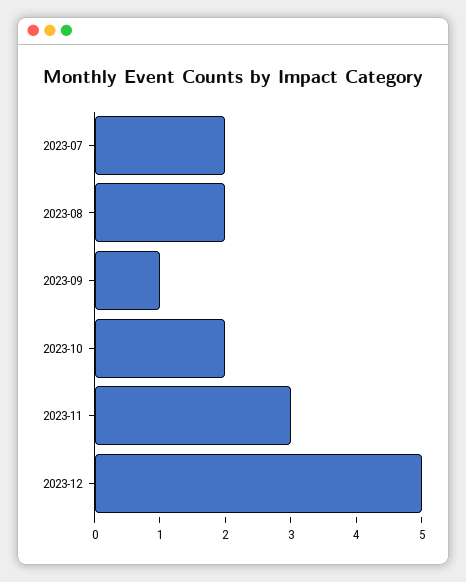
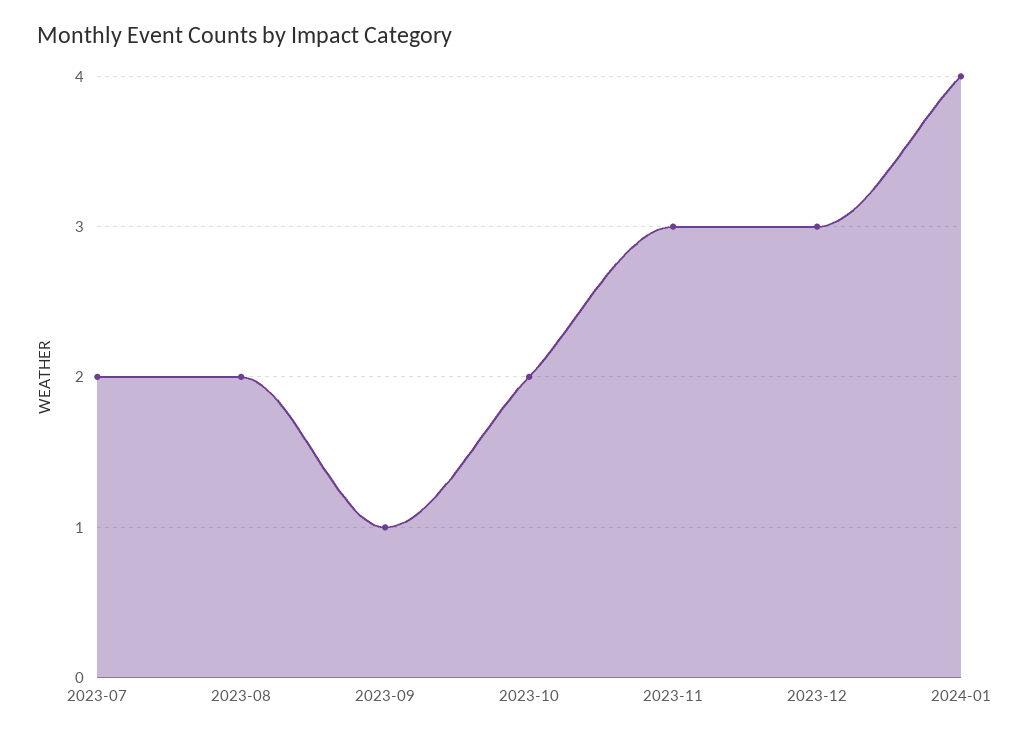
2023-12: 5 -> 3
2024-01: none -> 4

